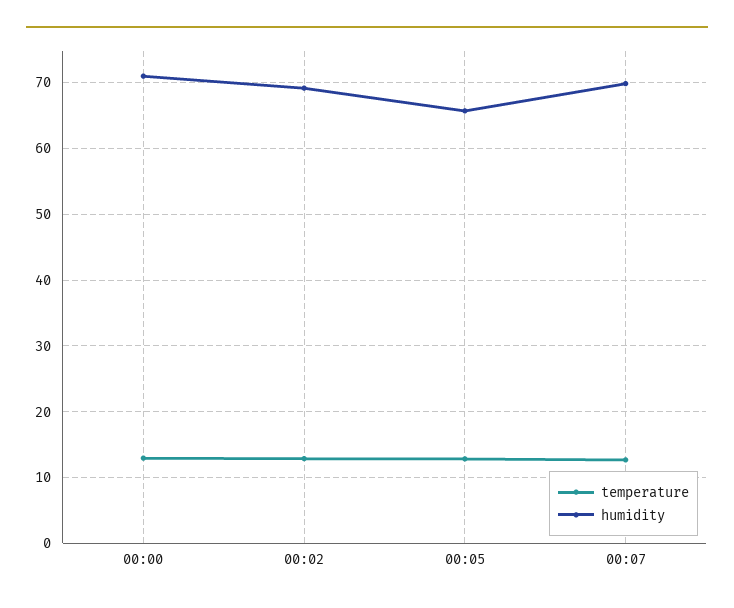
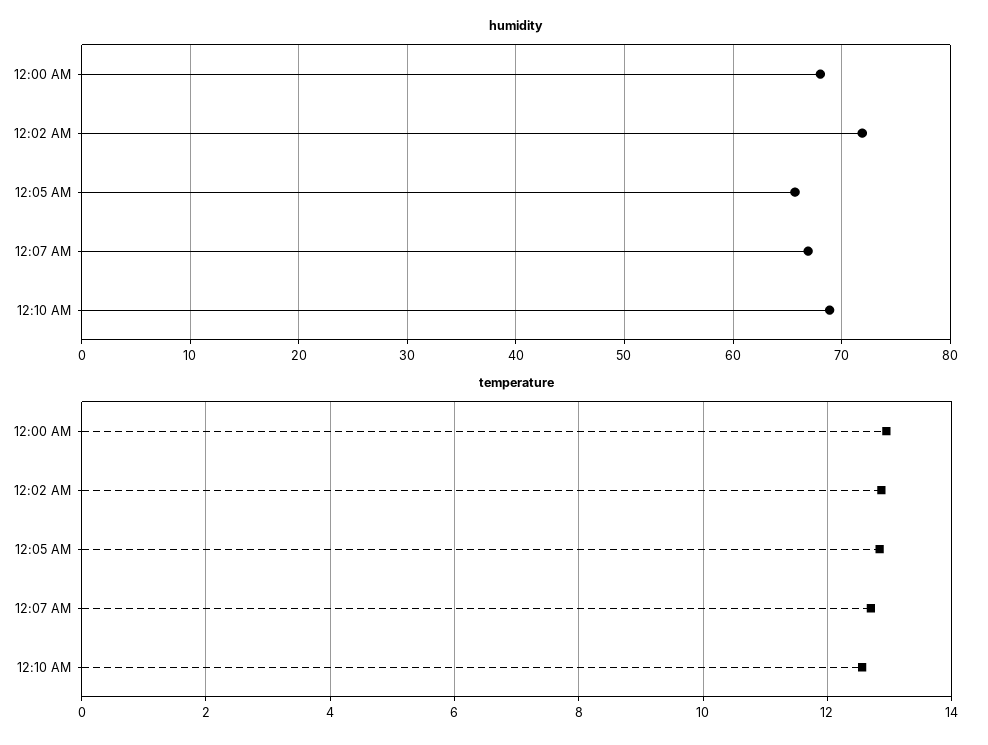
humidity, 00:00: 71 -> 68
humidity, 00:02: 69 -> 72
humidity, 00:07: 70 -> 67
humidity, 12:10 AM: none -> 69
temperature, 12:10 AM: none -> 12.6

